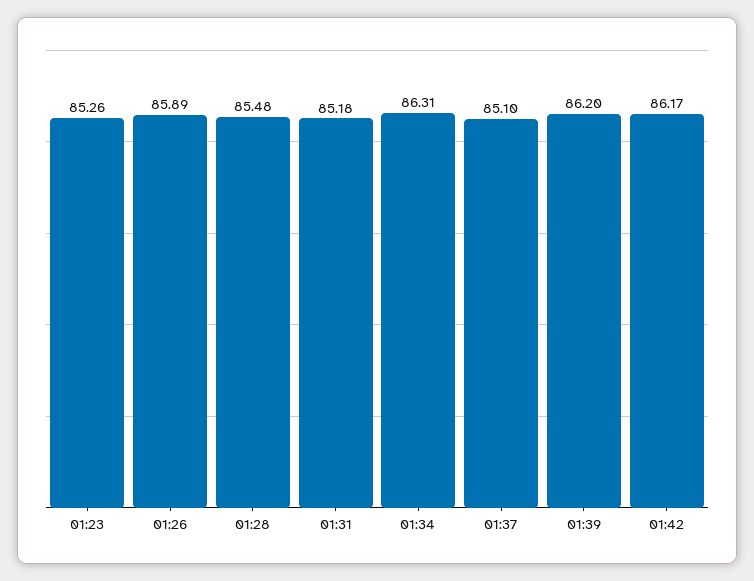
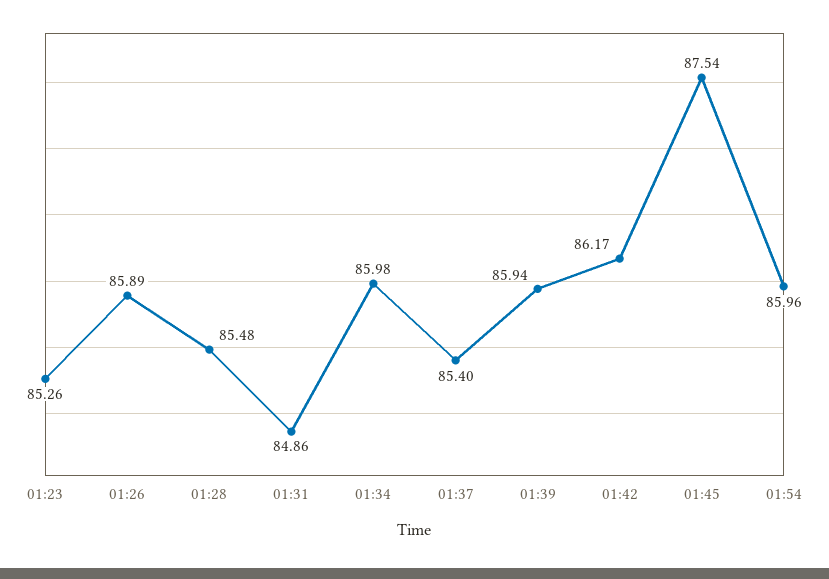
01:31: 85.18 -> 84.86
01:34: 86.31 -> 85.98
01:37: 85.1 -> 85.4
01:39: 86.2 -> 85.94
01:45: none -> 87.54
01:54: none -> 85.96

